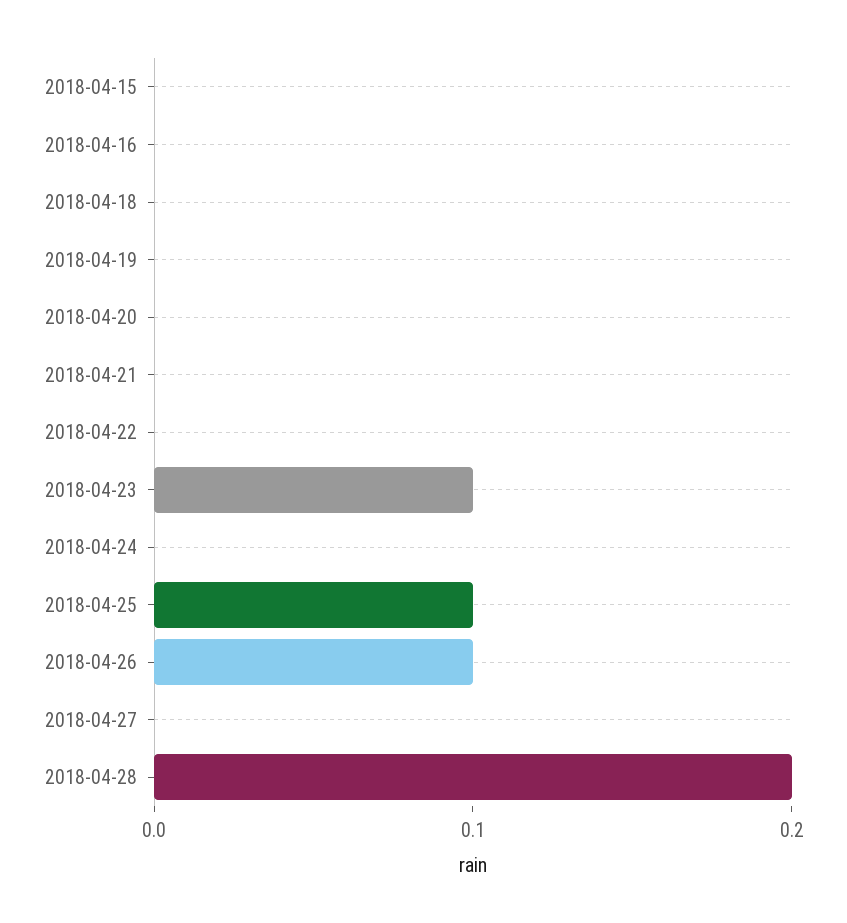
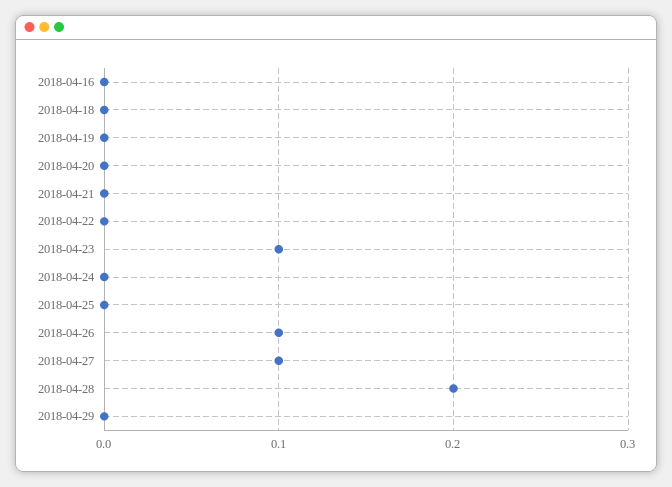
2018-04-15: 0 -> none
2018-04-25: 0.1 -> 0
2018-04-27: 0 -> 0.1
2018-04-29: none -> 0

